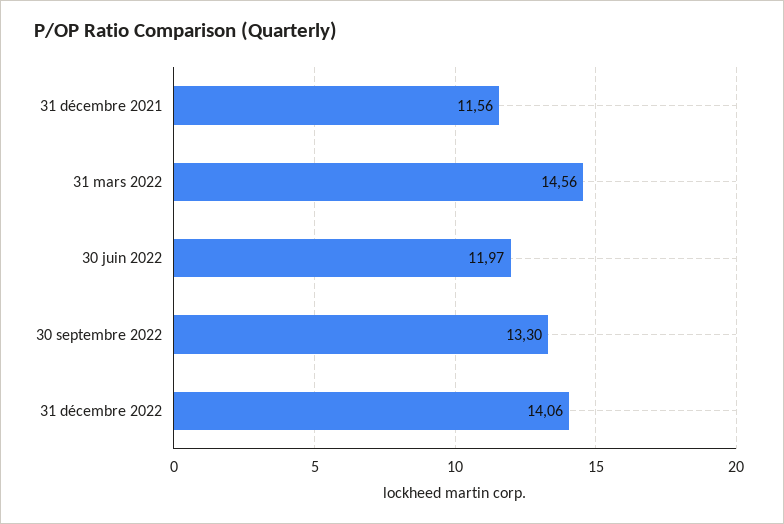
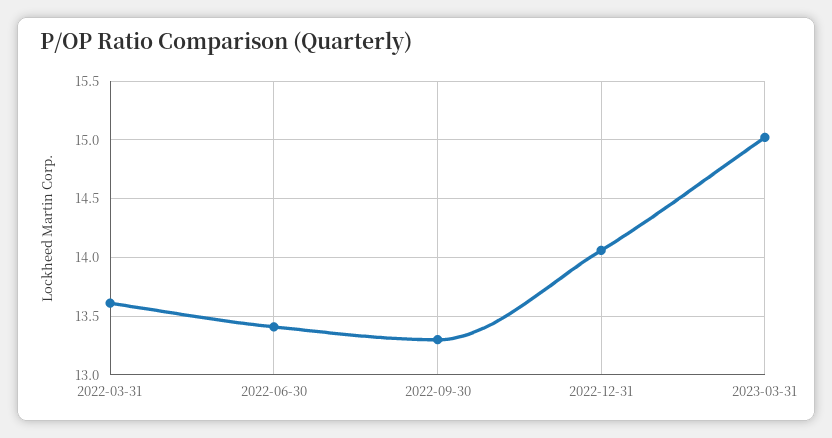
31 décembre 2021: 11.56 -> none
31 mars 2022: 14.56 -> 13.6
30 juin 2022: 11.97 -> 13.4
2023-03-31: none -> 15

